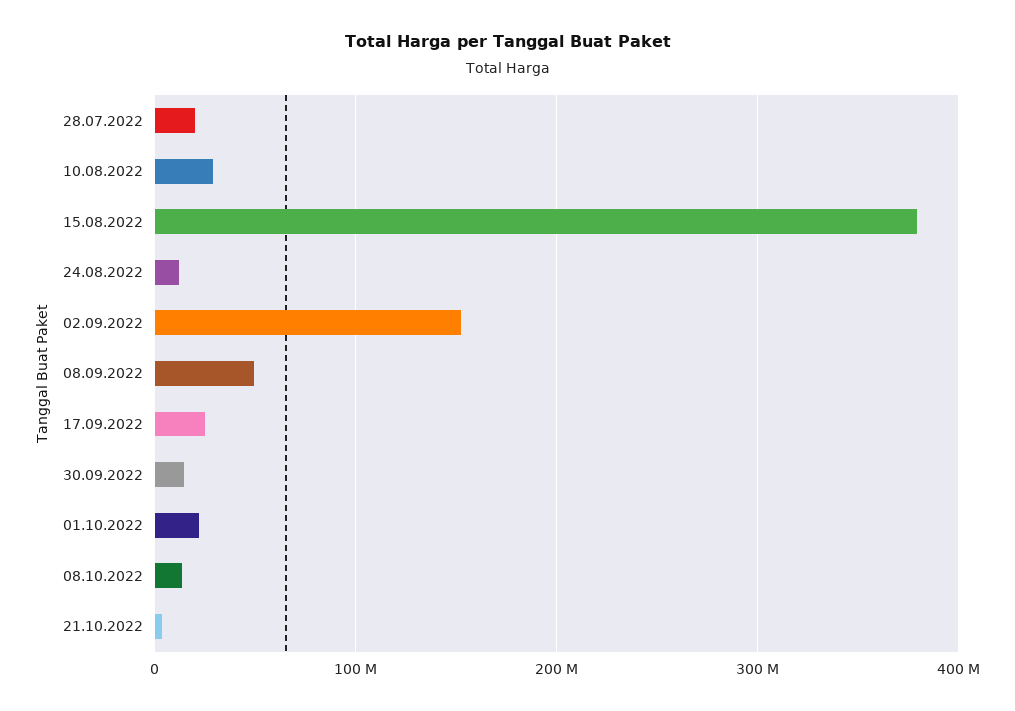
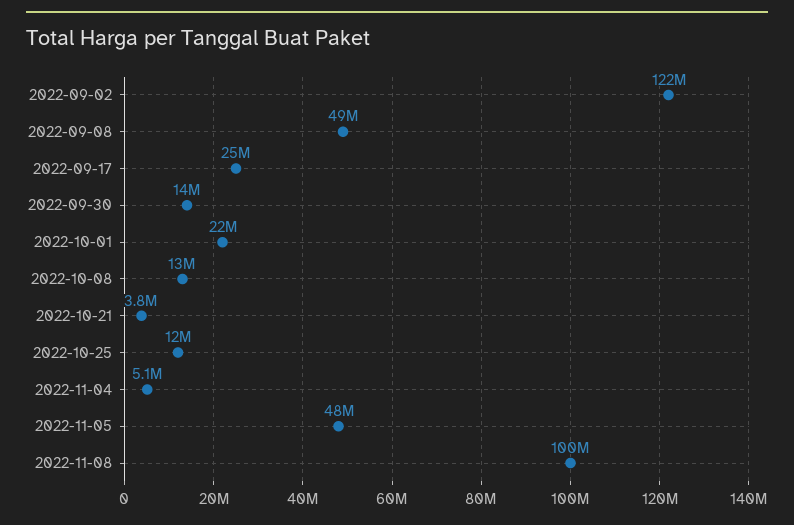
28.07.2022: 20000000 -> none
10.08.2022: 30000000 -> none
15.08.2022: 380000000 -> none
24.08.2022: 10000000 -> none
02.09.2022: 150000000 -> 122000000
2022-10-25: none -> 12000000
2022-11-04: none -> 5100000
2022-11-05: none -> 48000000
2022-11-08: none -> 100000000

